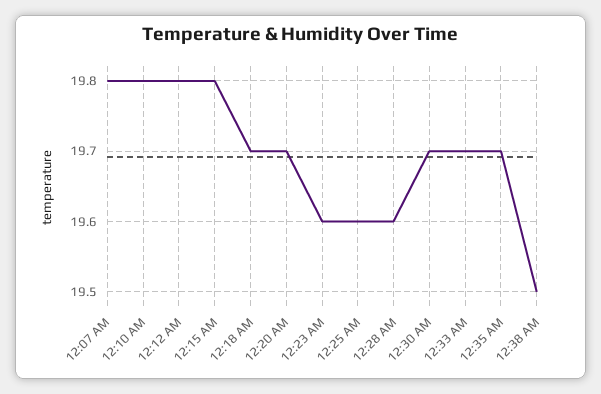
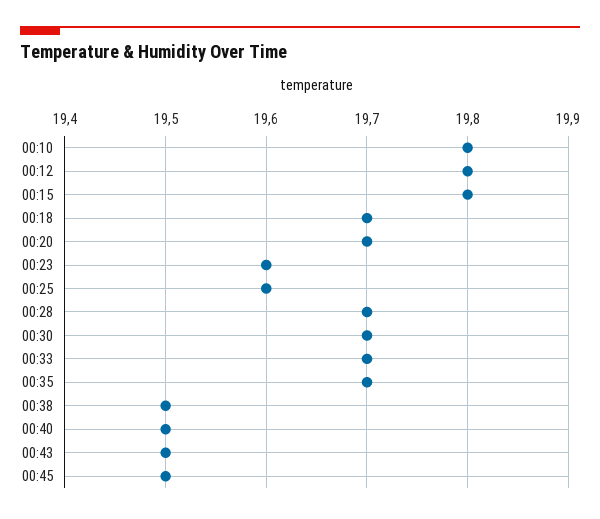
12:07 AM: 19.8 -> none
12:28 AM: 19.6 -> 19.7
00:40: none -> 19.5
00:43: none -> 19.5
00:45: none -> 19.5

